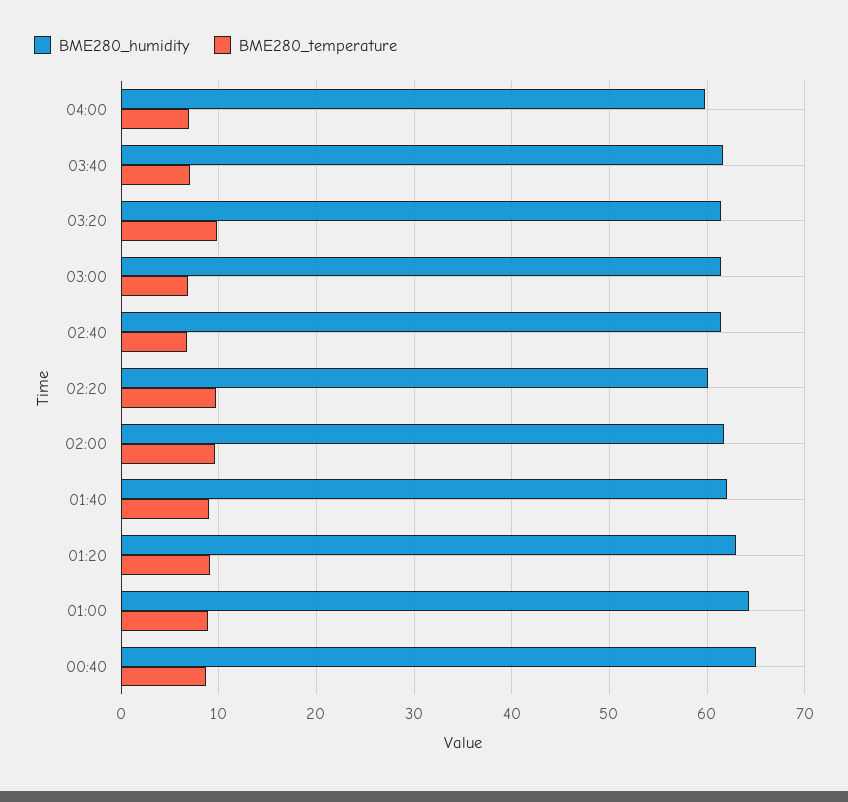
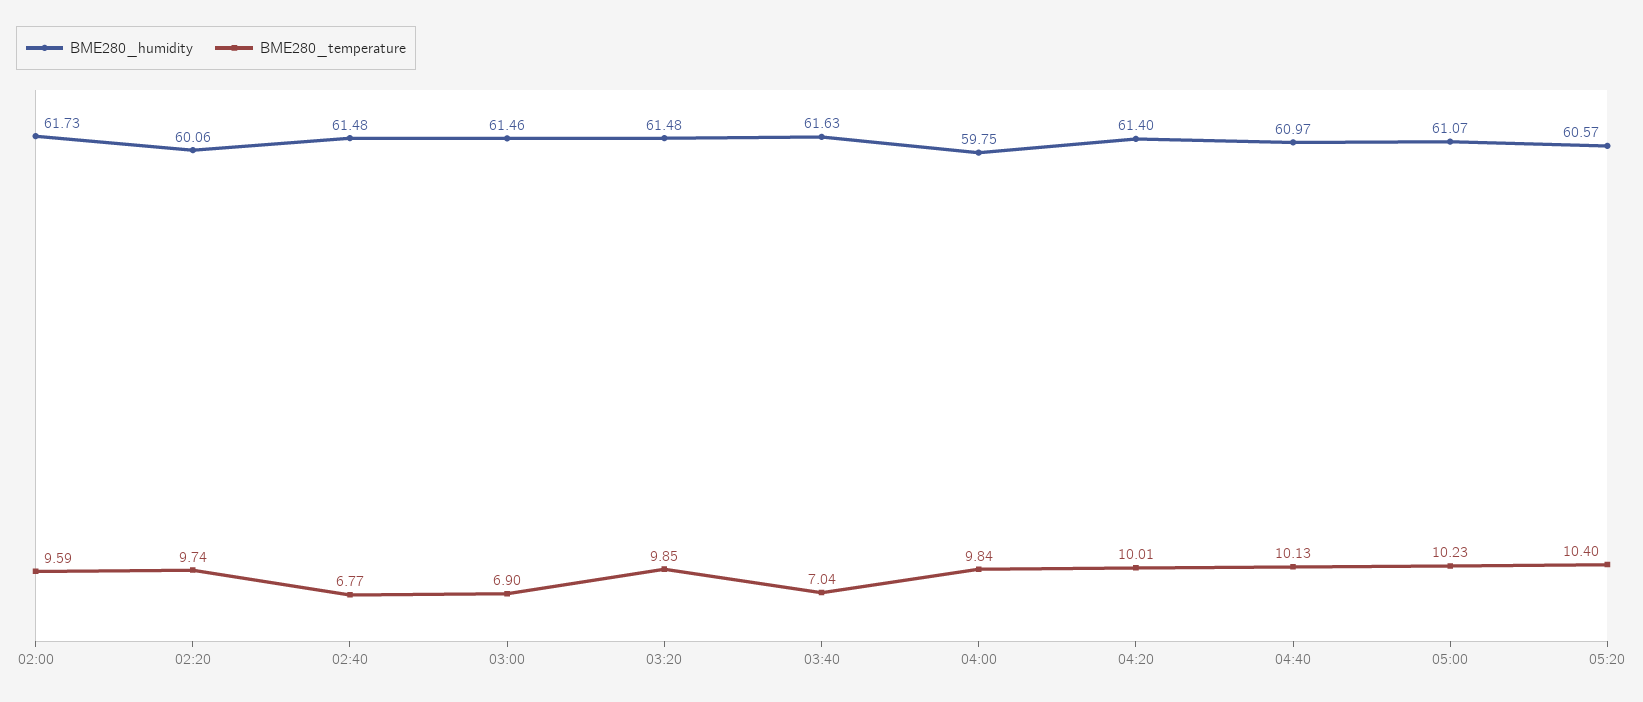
BME280_temperature, 04:00: 7 -> 9.84
BME280_humidity, 01:40: 62 -> none
BME280_temperature, 01:40: 9 -> none
BME280_humidity, 01:20: 63 -> none
BME280_temperature, 01:20: 9 -> none
BME280_humidity, 01:00: 64 -> none
BME280_temperature, 01:00: 9 -> none
BME280_humidity, 00:40: 65 -> none
BME280_temperature, 00:40: 9 -> none
BME280_humidity, 04:20: none -> 61.4
BME280_temperature, 04:20: none -> 10.01
BME280_humidity, 04:40: none -> 60.97
BME280_temperature, 04:40: none -> 10.13
BME280_humidity, 05:00: none -> 61.07
BME280_temperature, 05:00: none -> 10.23
BME280_humidity, 05:20: none -> 60.57
BME280_temperature, 05:20: none -> 10.4

